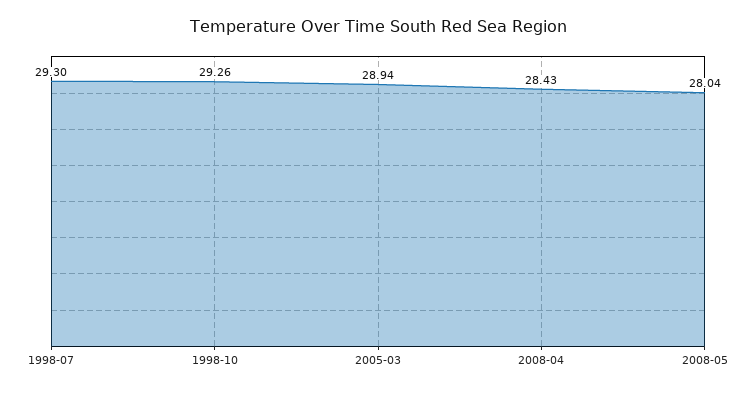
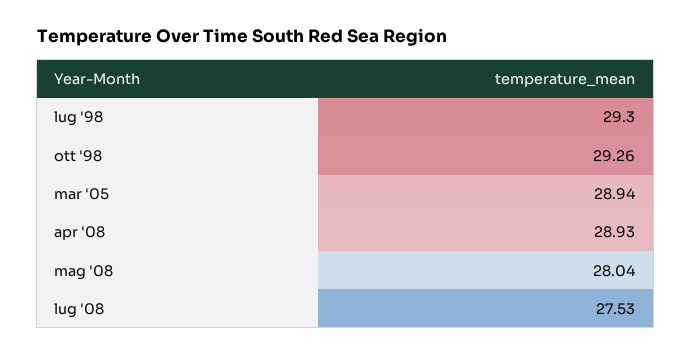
2008-04: 28.43 -> 28.93
lug '08: none -> 27.53

